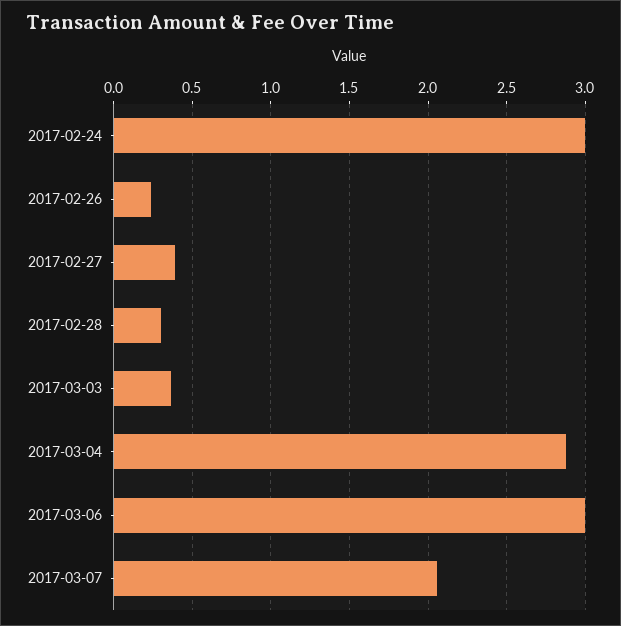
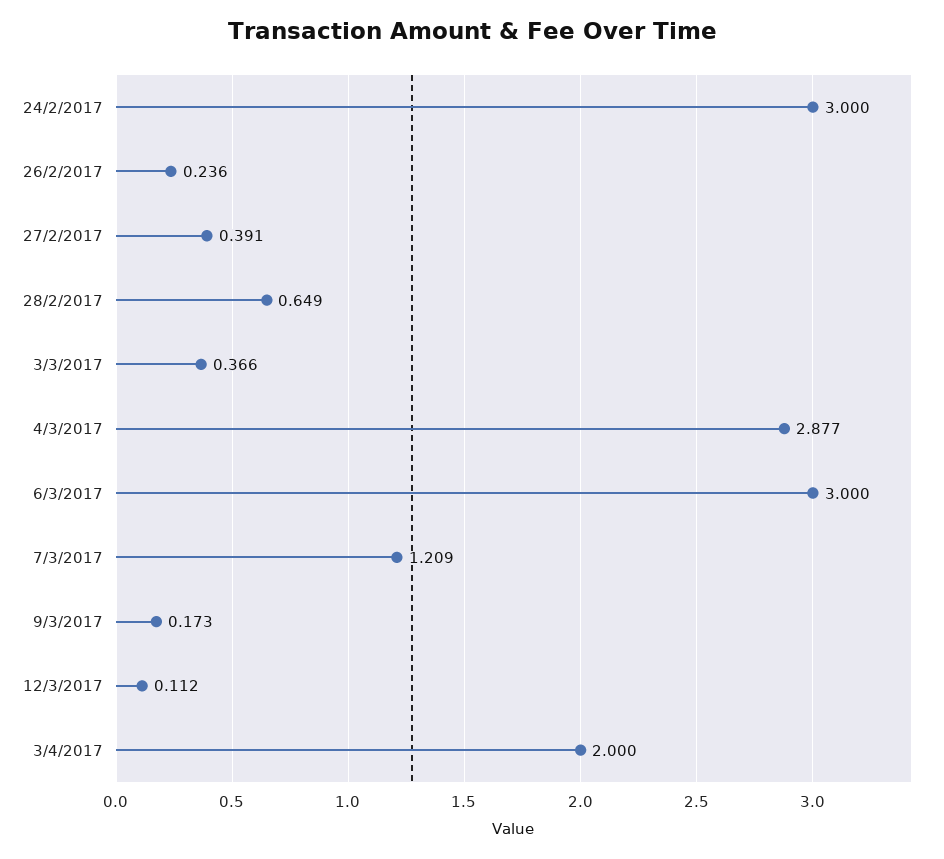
2017-02-28: 0.3 -> 0.649
2017-03-07: 2.05 -> 1.209
9/3/2017: none -> 0.173
12/3/2017: none -> 0.112
3/4/2017: none -> 2

